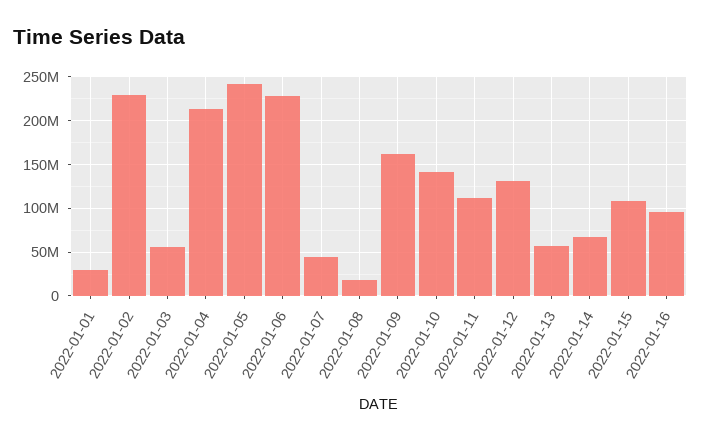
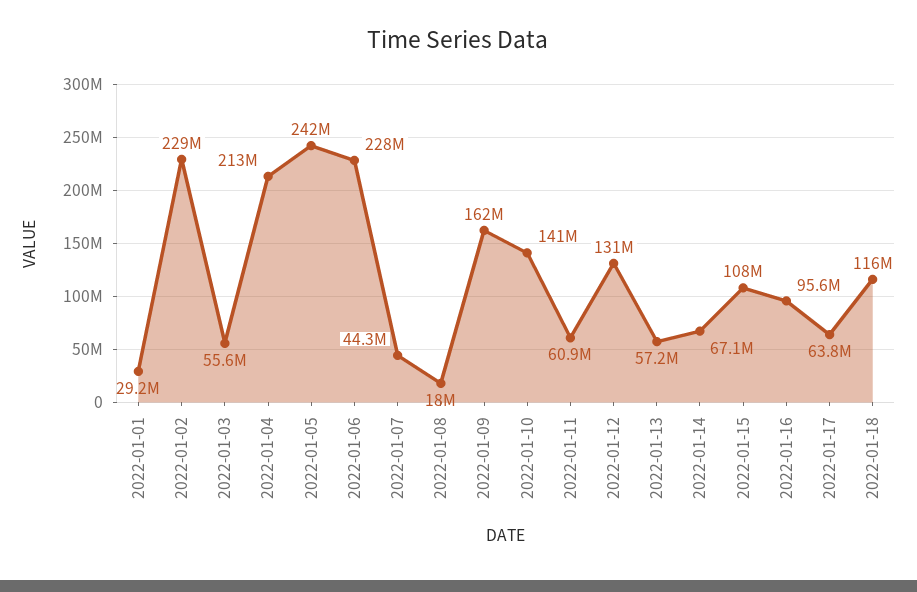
2022-01-11: 110000000 -> 60900000
2022-01-17: none -> 63800000
2022-01-18: none -> 116000000

